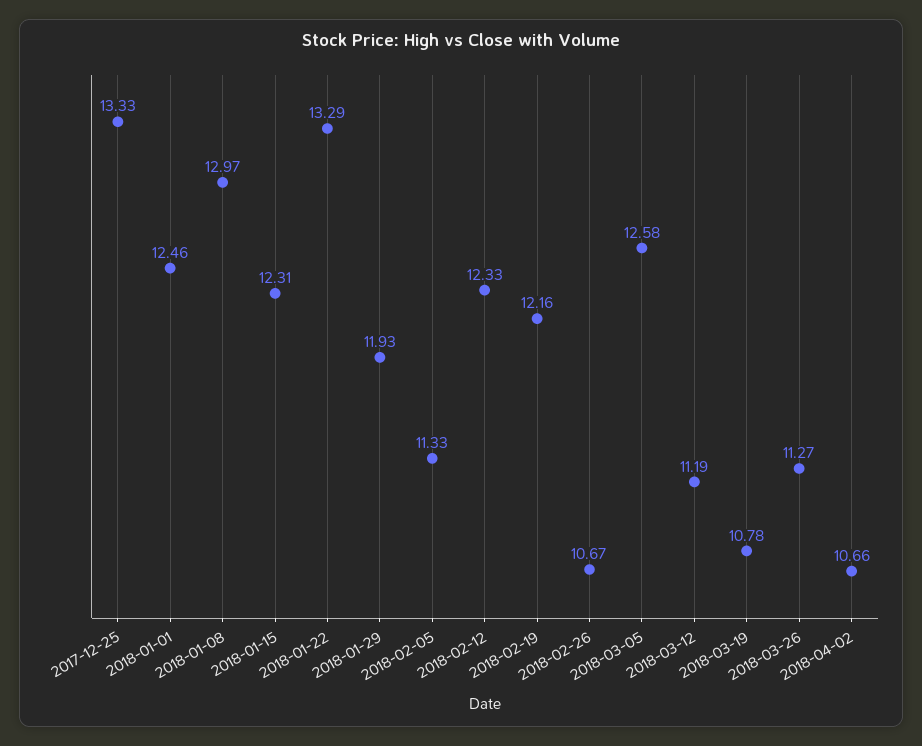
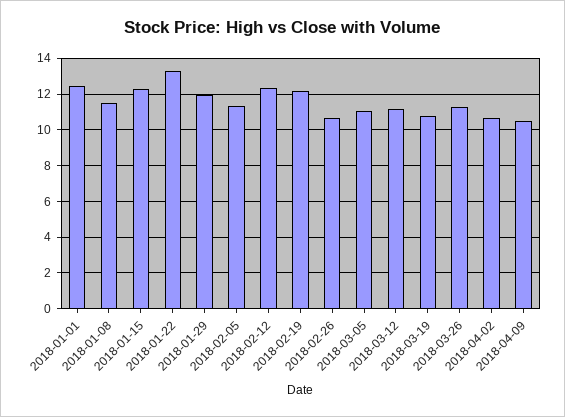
2017-12-25: 13.33 -> none
2018-01-08: 12.97 -> 11.5
2018-03-05: 12.58 -> 11
2018-04-09: none -> 10.5

